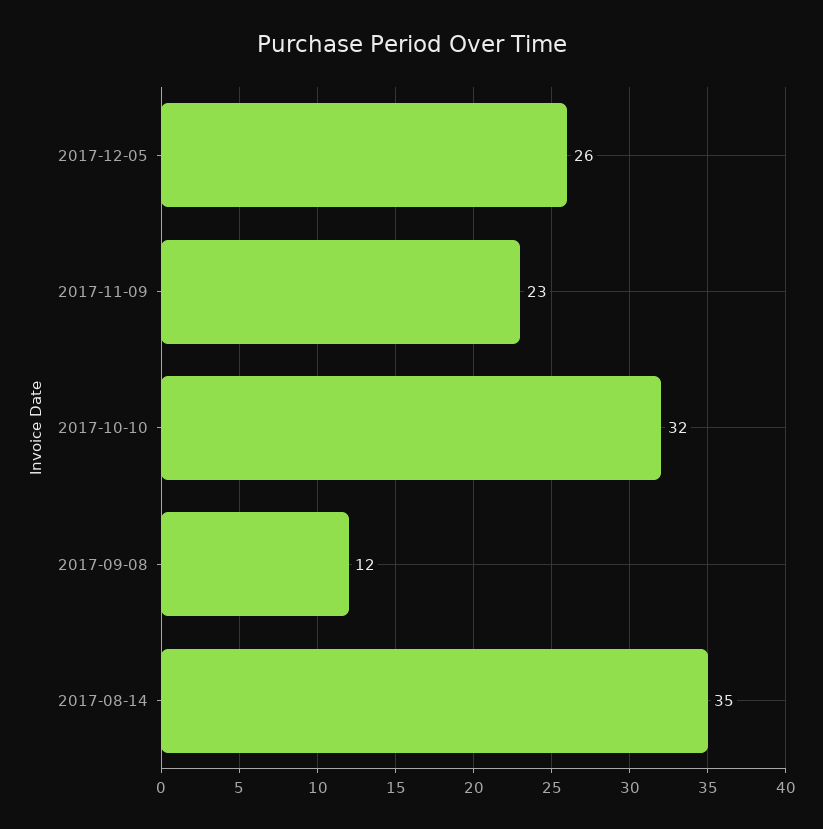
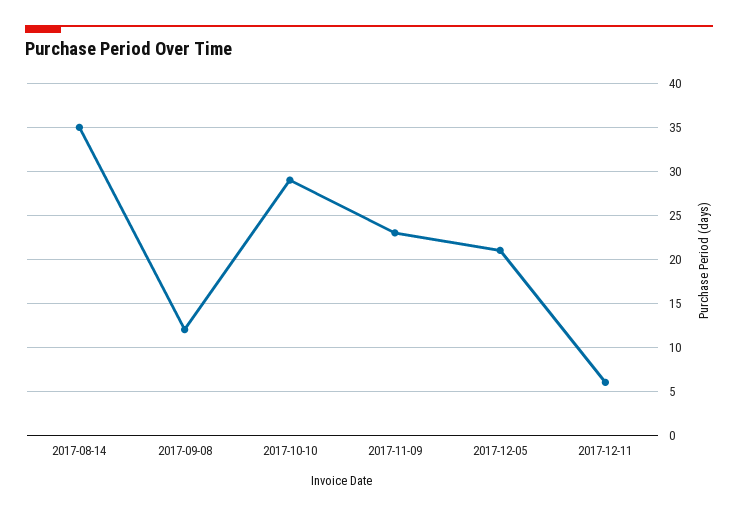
2017-12-05: 26 -> 21
2017-10-10: 32 -> 29
2017-12-11: none -> 6

